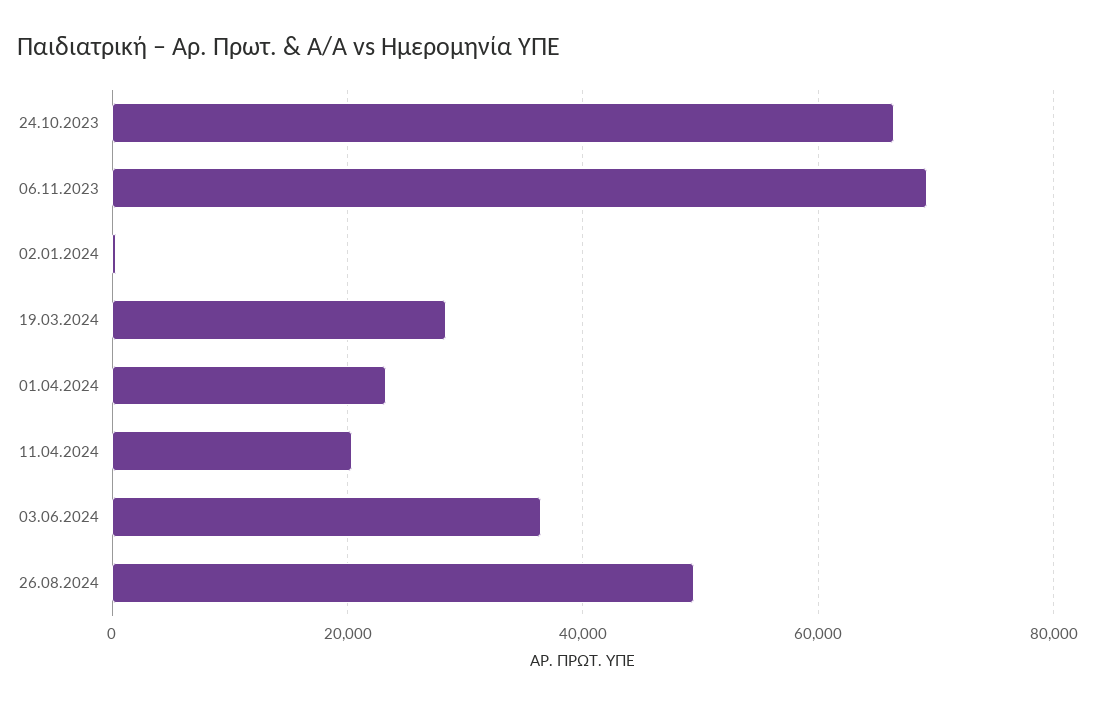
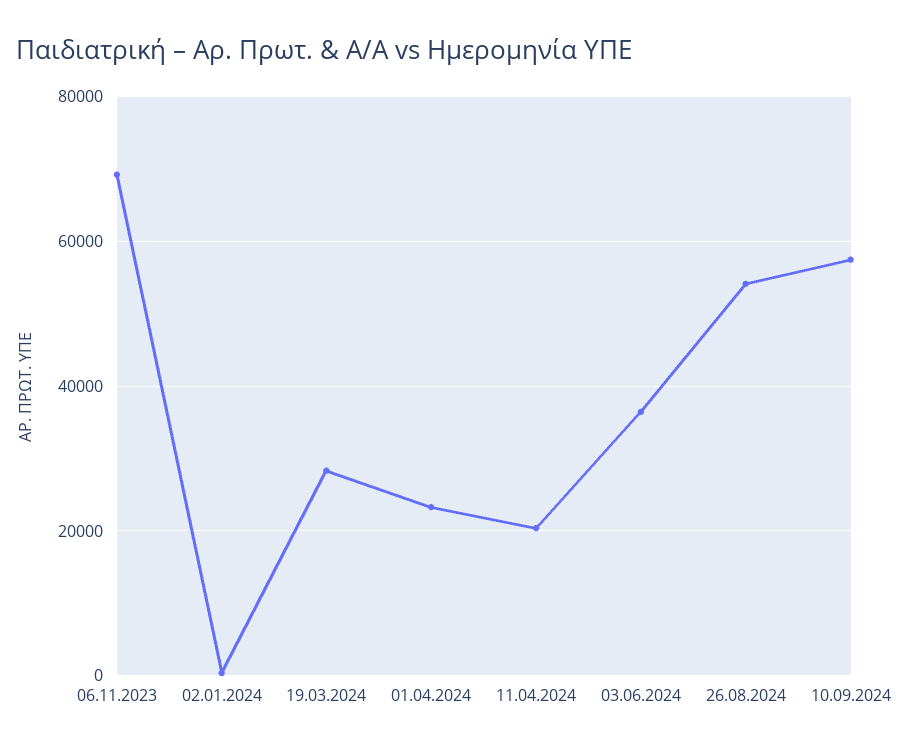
24.10.2023: 66000 -> none
26.08.2024: 50000 -> 54000
10.09.2024: none -> 58000

